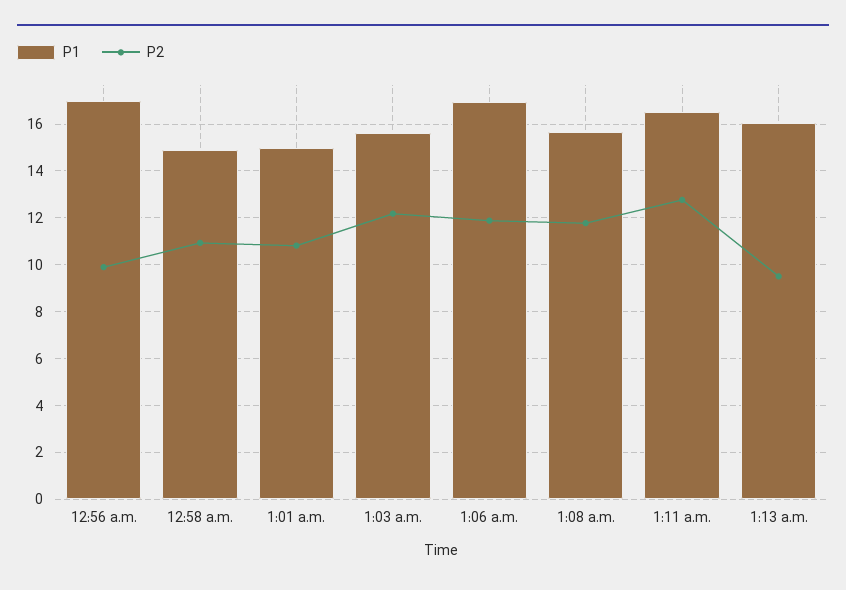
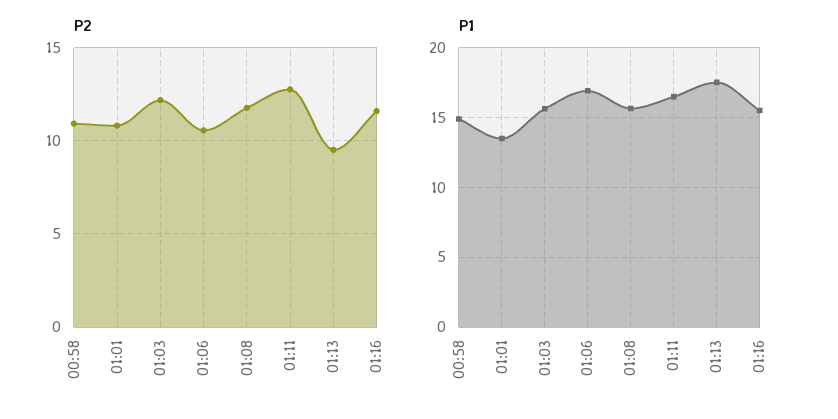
P1, 12:56 a.m.: 17 -> none
P2, 12:56 a.m.: 10 -> none
P1, 1:01 a.m.: 15 -> 13.5
P2, 1:06 a.m.: 12 -> 10.5
P1, 1:13 a.m.: 16 -> 17.5
P2, 01:16: none -> 11.5
P1, 01:16: none -> 15.5

